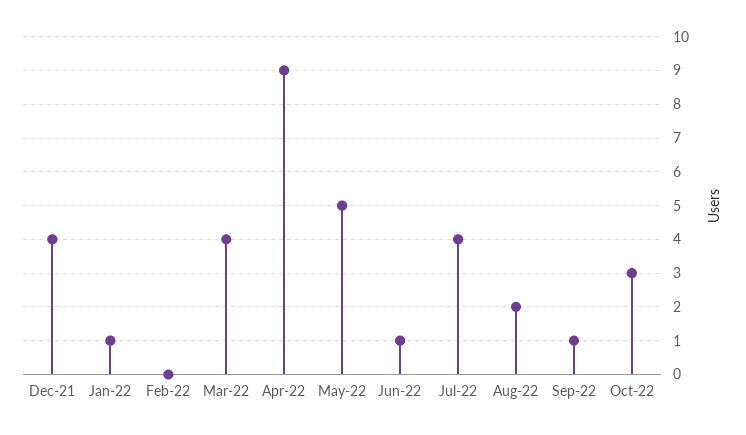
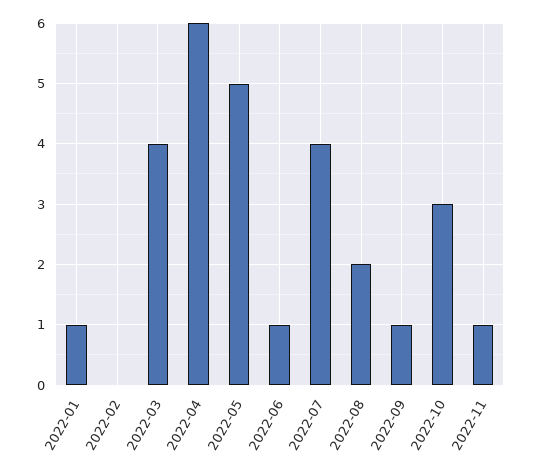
Dec-21: 4 -> none
Apr-22: 9 -> 6
2022-11: none -> 1

